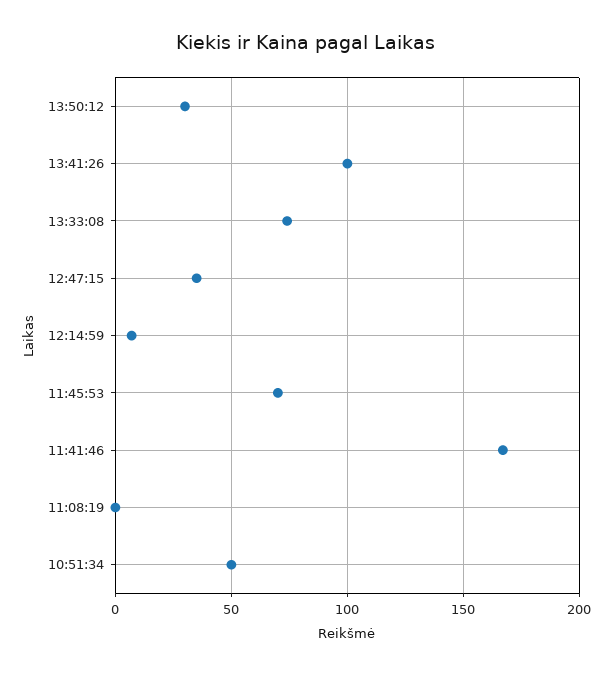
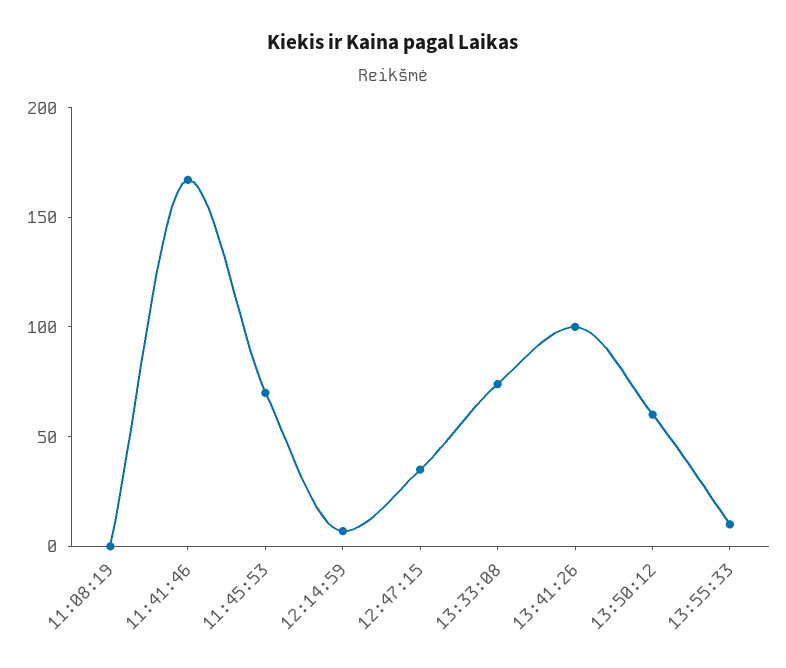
13:50:12: 30 -> 60
10:51:34: 50 -> none
13:55:33: none -> 10

